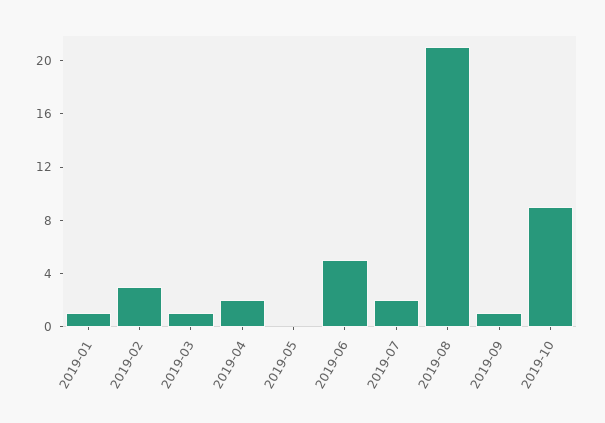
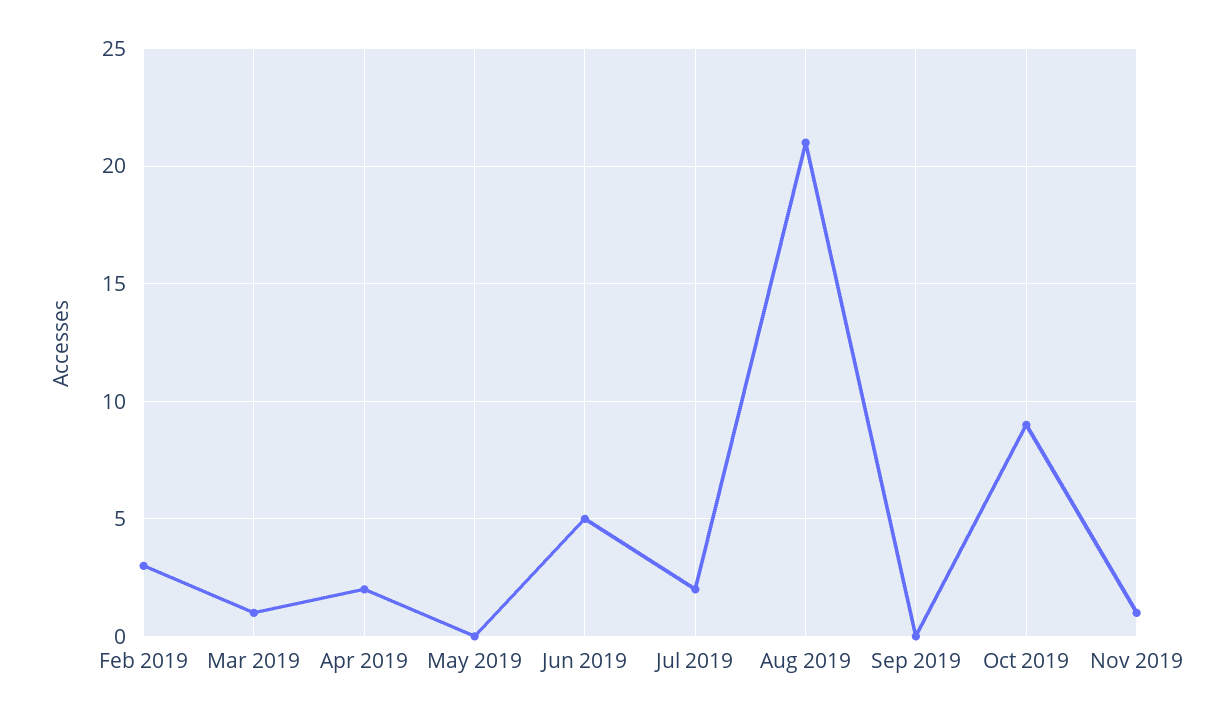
2019-01: 1 -> none
2019-09: 1 -> 0
Nov 2019: none -> 1

